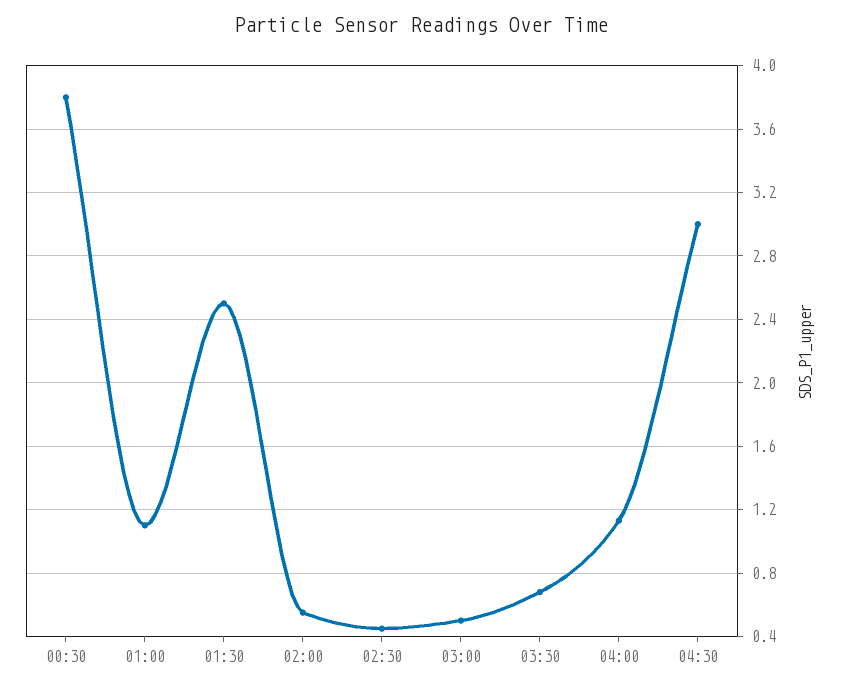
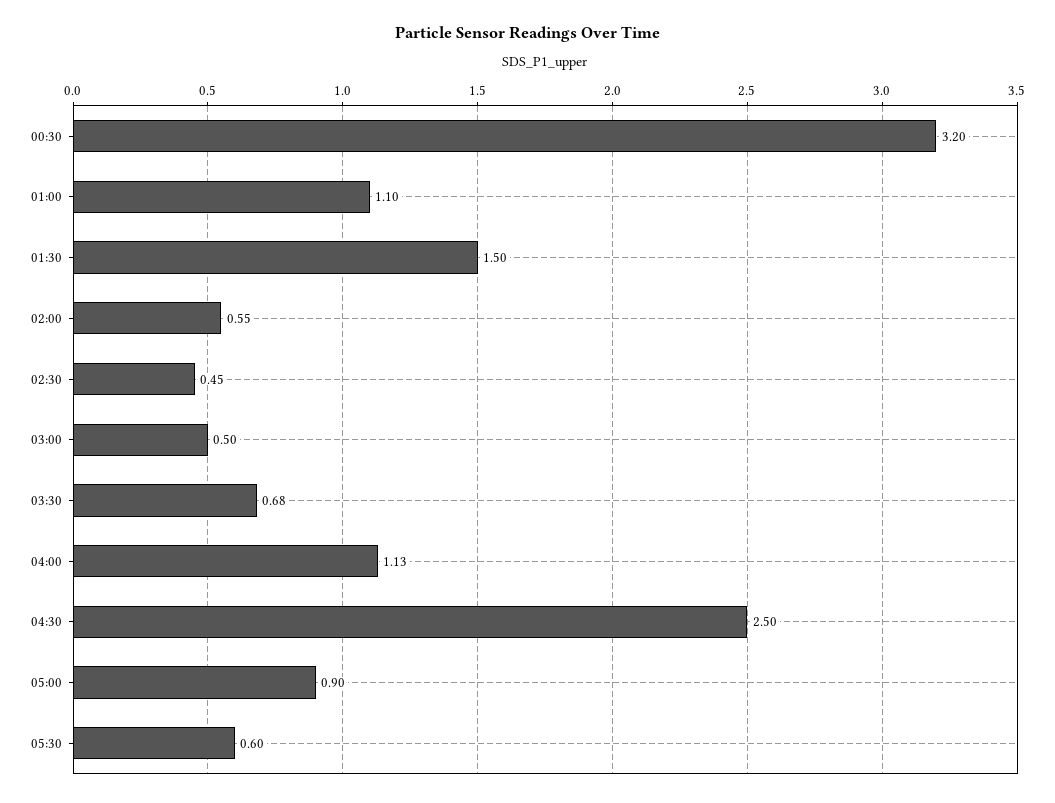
00:30: 3.8 -> 3.2
01:30: 2.5 -> 1.5
04:30: 3 -> 2.5
05:00: none -> 0.9
05:30: none -> 0.6

